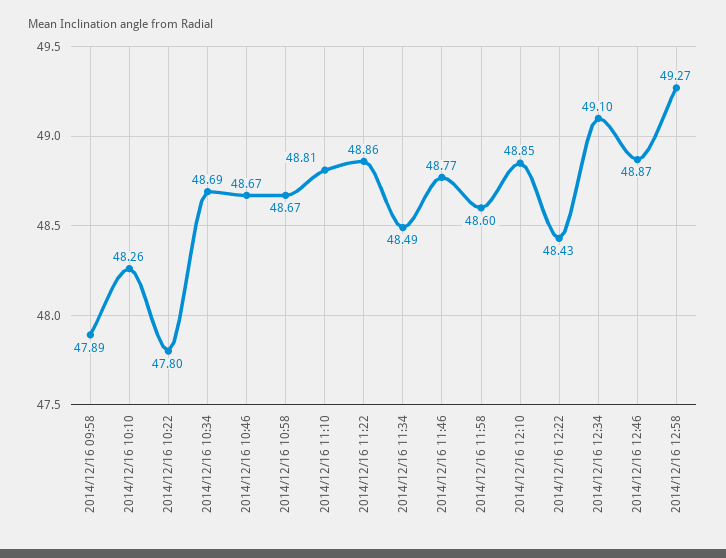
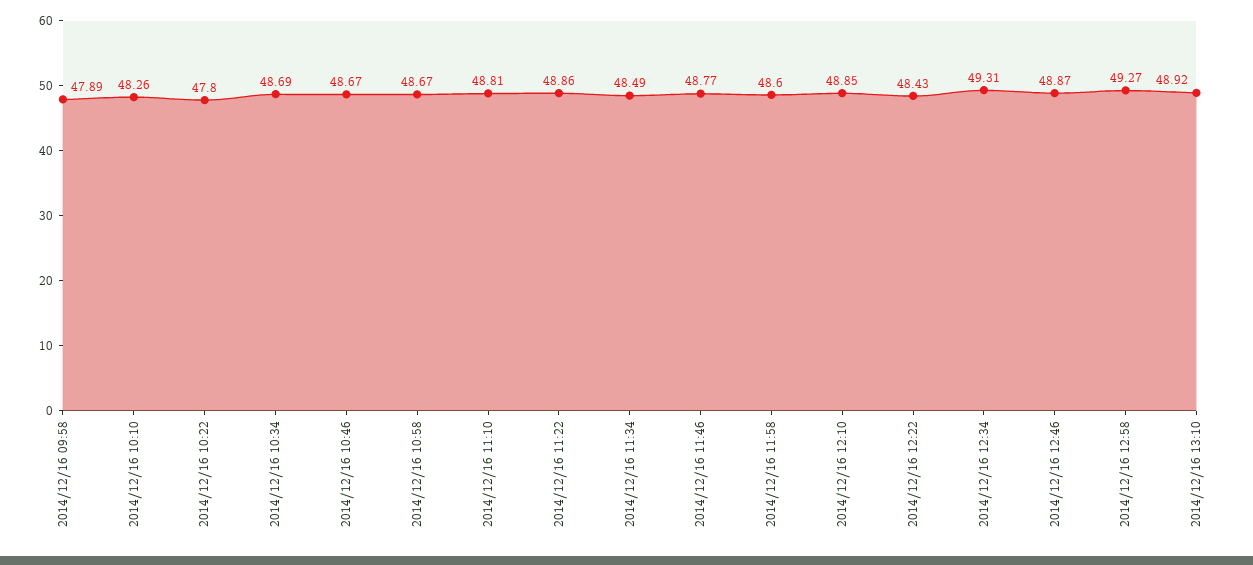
2014/12/16 12:34: 49.1 -> 49.31
2014/12/16 13:10: none -> 48.92

